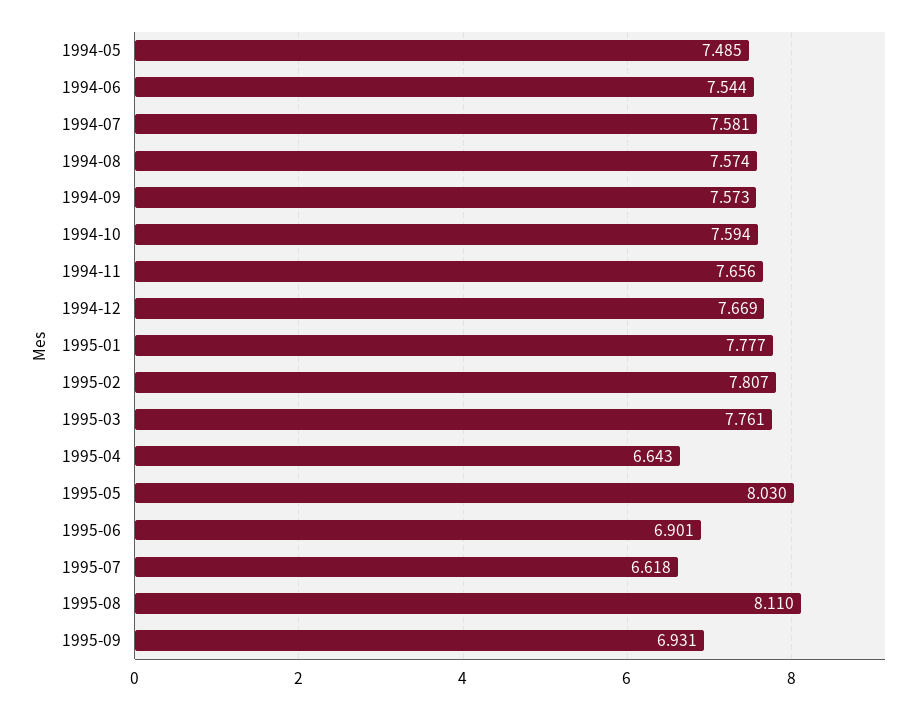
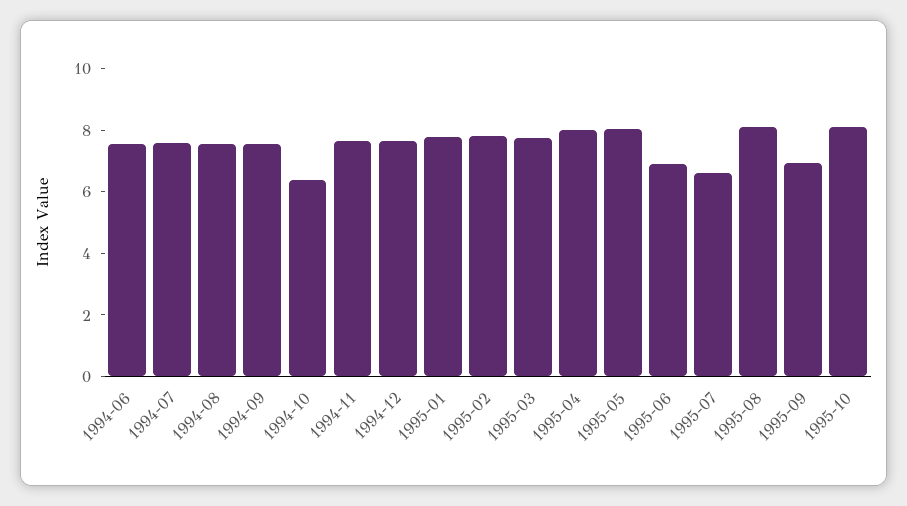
1994-05: 7.485 -> none
1994-10: 7.594 -> 6.5
1995-04: 6.643 -> 8
1995-10: none -> 8

